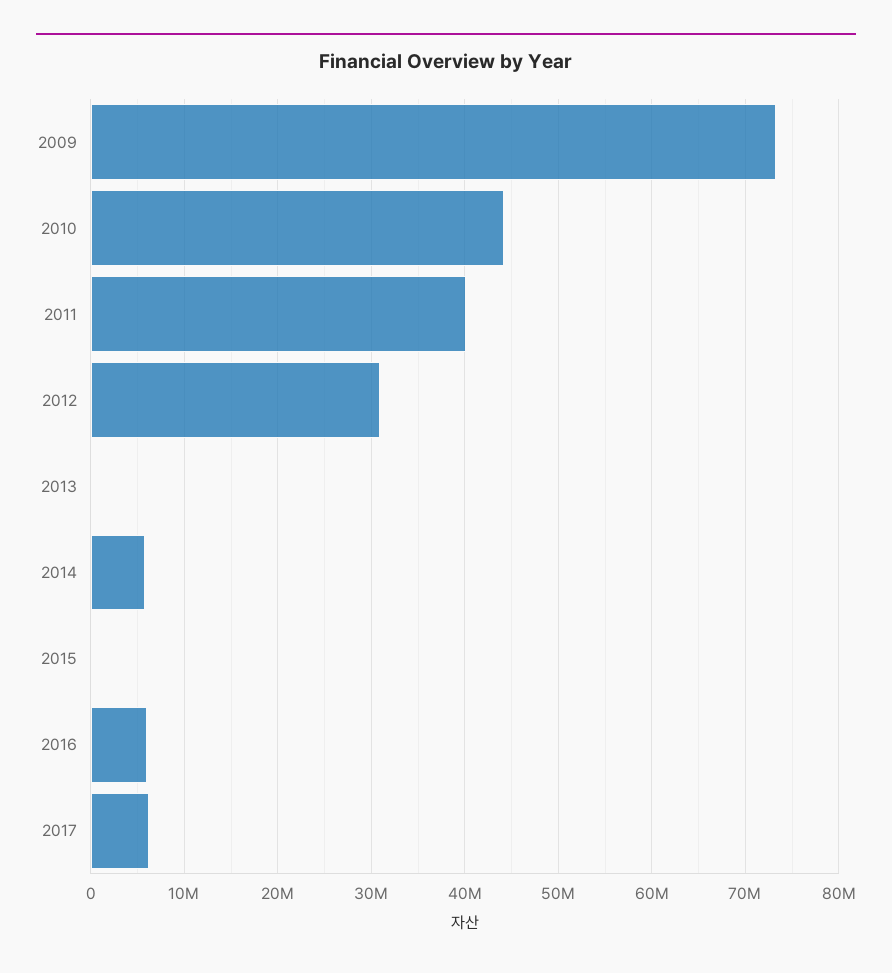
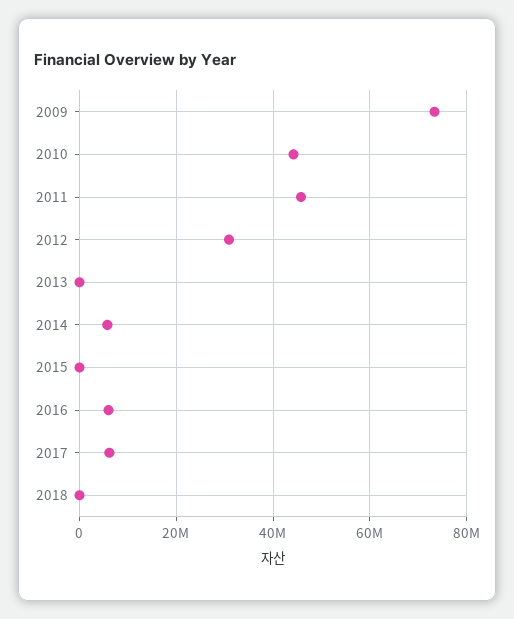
2011: 40000000 -> 46000000
2018: none -> 0

